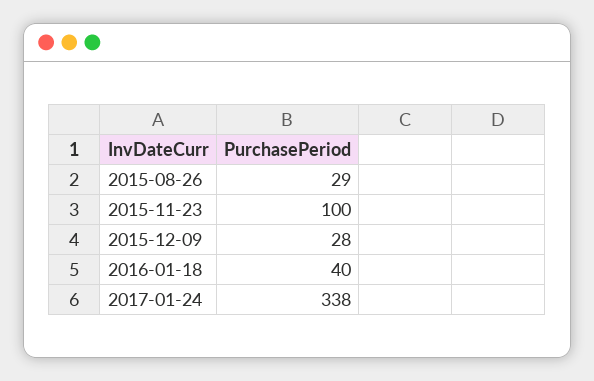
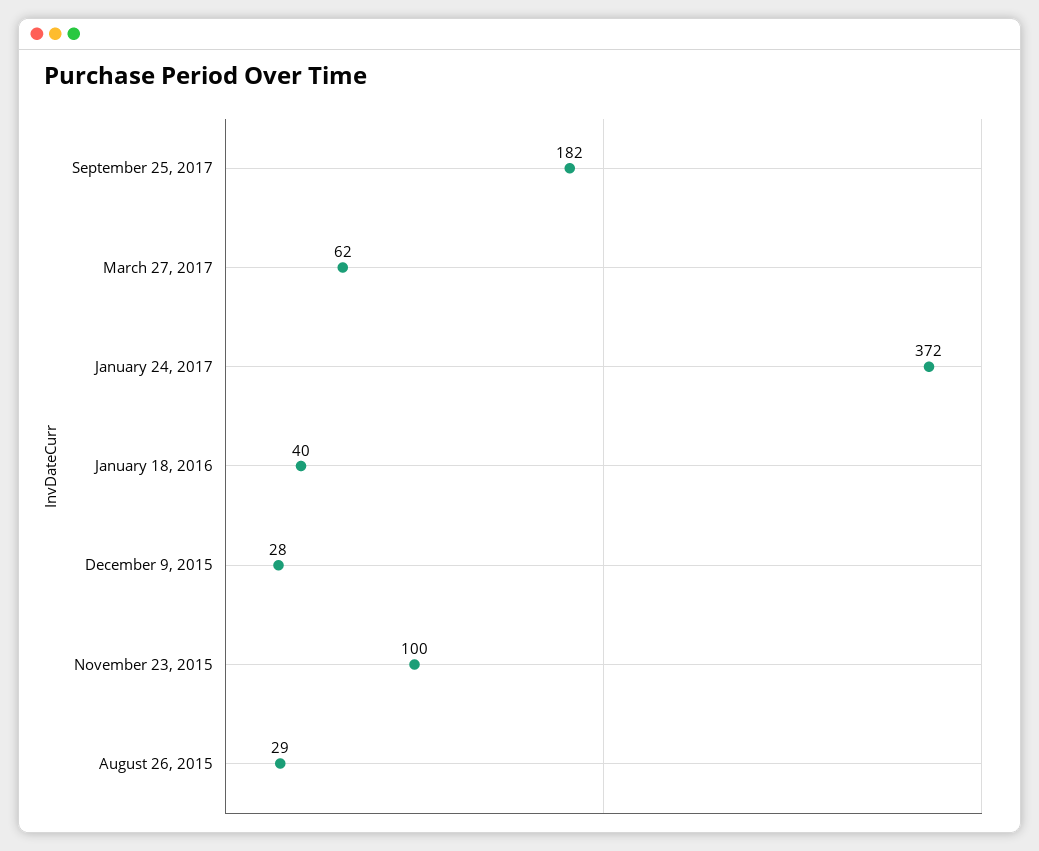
2017-01-24: 338 -> 372
September 25, 2017: none -> 182
March 27, 2017: none -> 62

